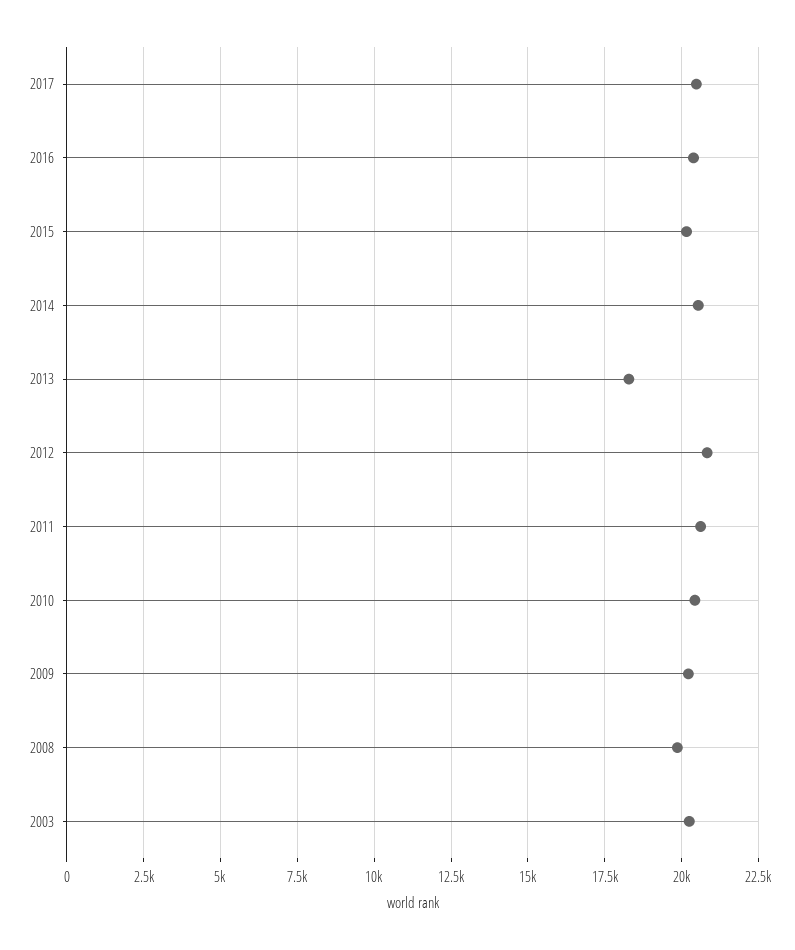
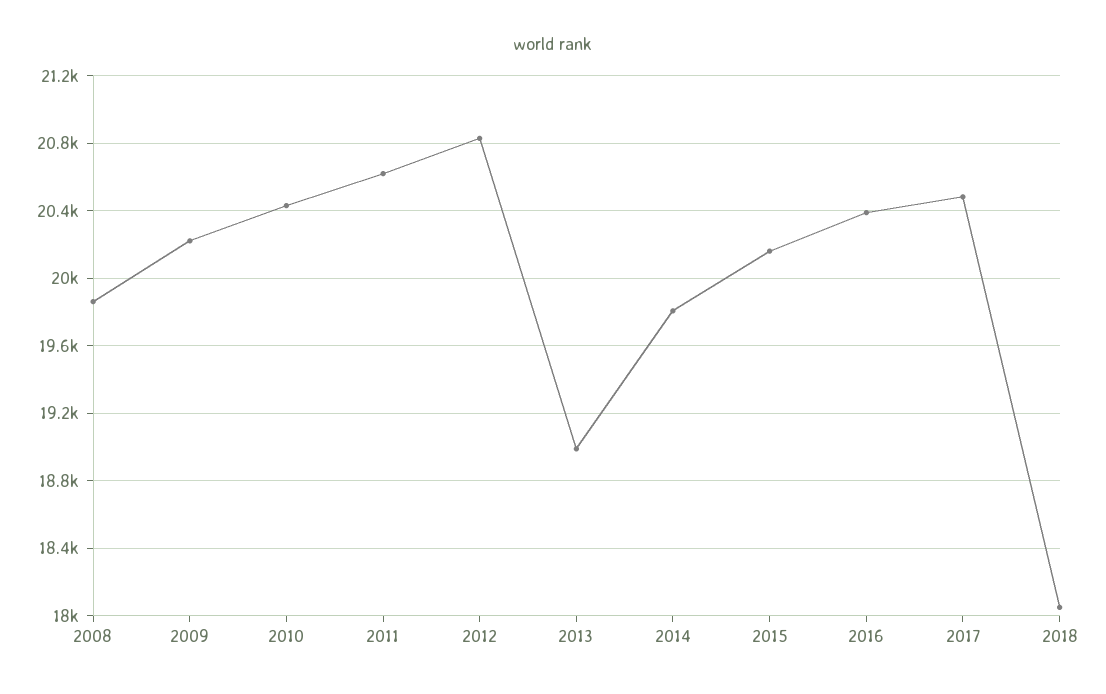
2014: 20500 -> 19800
2013: 18250 -> 19000
2003: 20250 -> none
2018: none -> 18050

